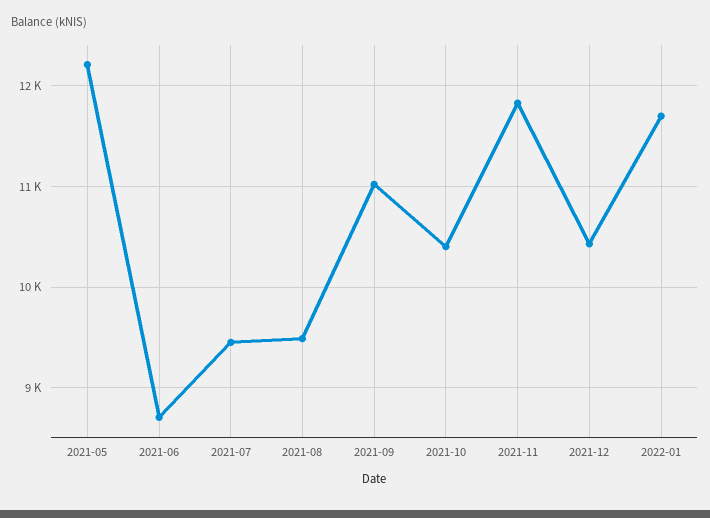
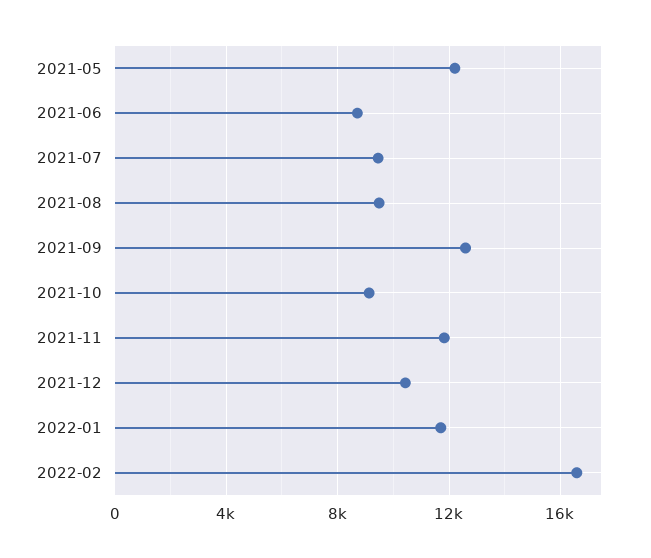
2021-09: 11000 -> 12500
2021-10: 10400 -> 9000
2022-02: none -> 16500

